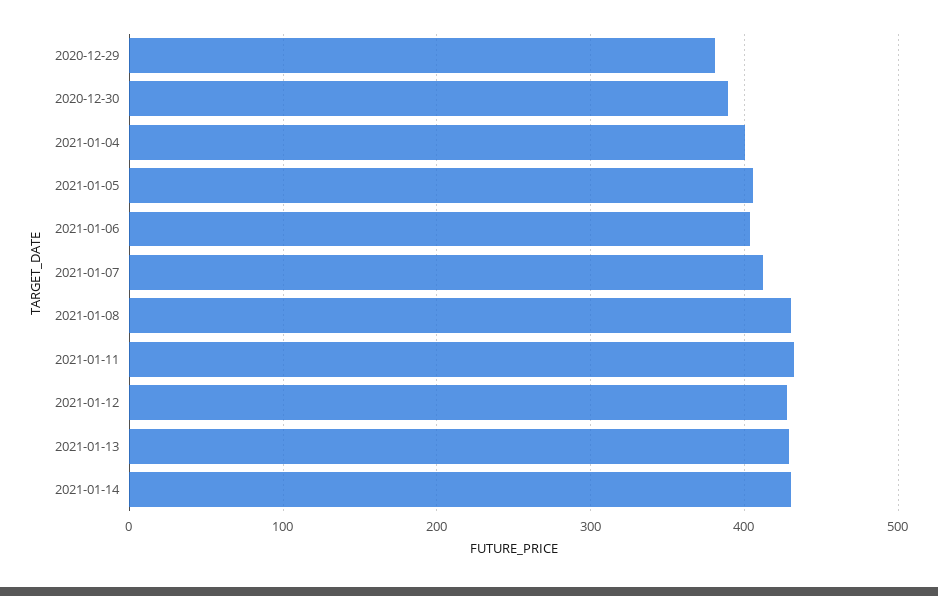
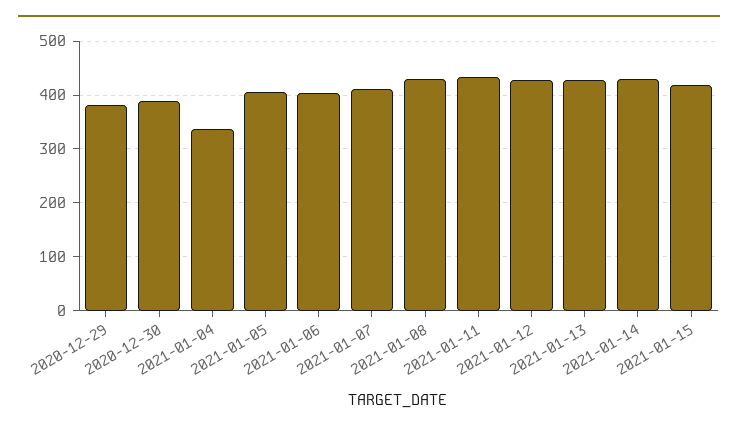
2021-01-04: 400 -> 340
2021-01-15: none -> 420

